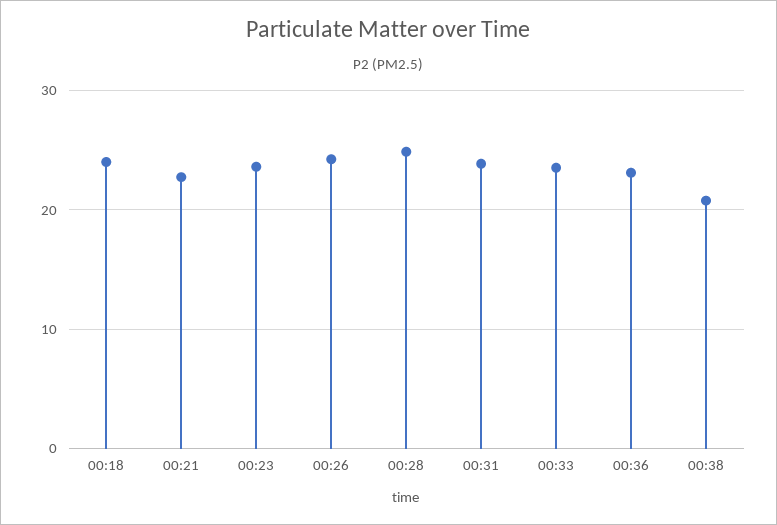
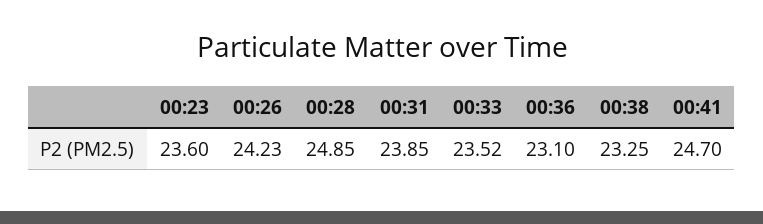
00:18: 24 -> none
00:21: 23 -> none
00:38: 21 -> 23.25
00:41: none -> 24.7

